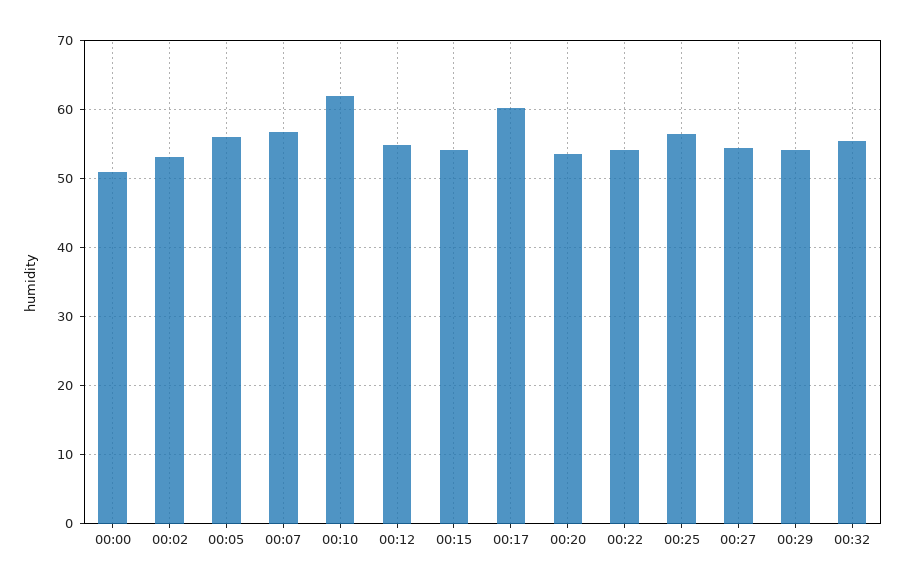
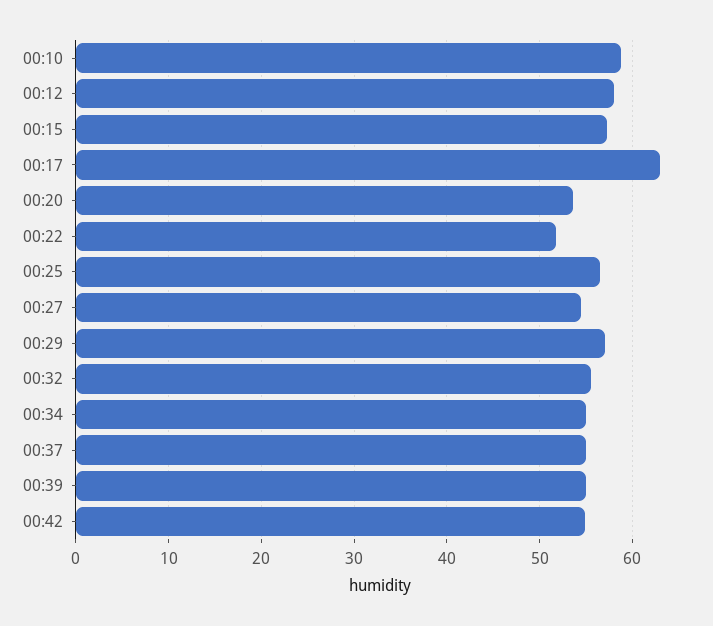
00:00: 51 -> none
00:02: 53 -> none
00:05: 56 -> none
00:07: 57 -> none
00:10: 62 -> 59
00:12: 55 -> 58
00:15: 54 -> 57
00:17: 60 -> 63
00:22: 54 -> 52
00:29: 54 -> 57
00:34: none -> 55
00:37: none -> 55
00:39: none -> 55
00:42: none -> 55

